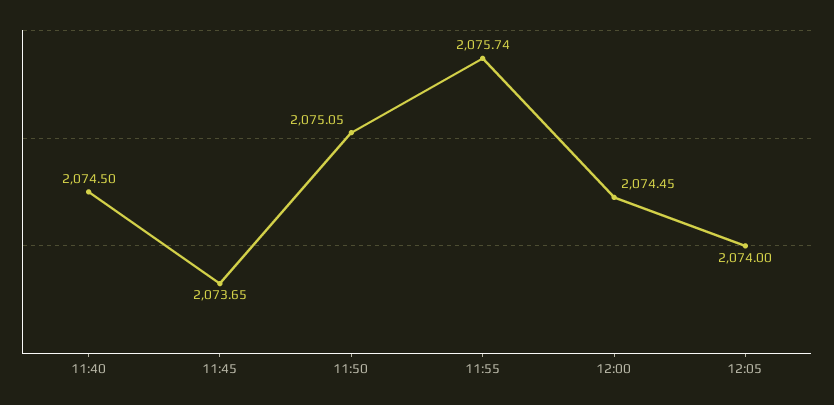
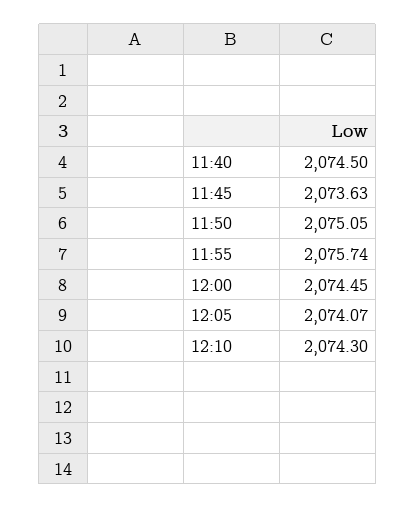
11:45: 2073.65 -> 2073.63
12:05: 2074 -> 2074.07
12:10: none -> 2074.3

